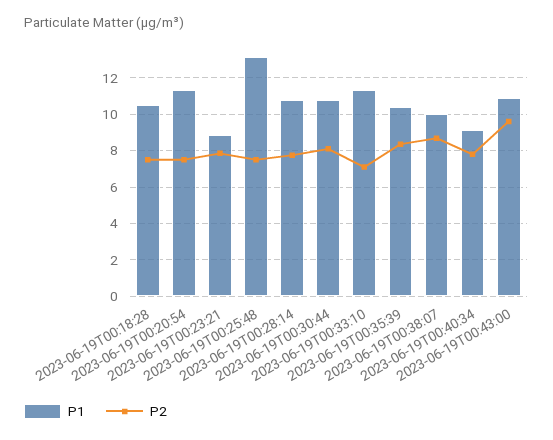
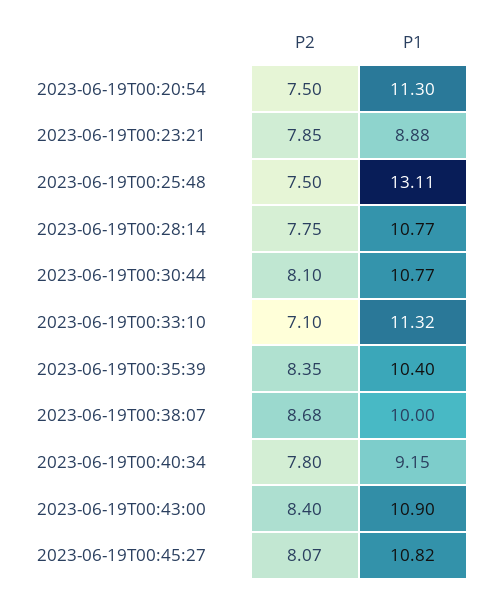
P1, 2023-06-19T00:18:28: 10.5 -> none
P2, 2023-06-19T00:18:28: 7.5 -> none
P2, 2023-06-19T00:43:00: 9.5 -> 8.4
P2, 2023-06-19T00:45:27: none -> 8.07
P1, 2023-06-19T00:45:27: none -> 10.82

